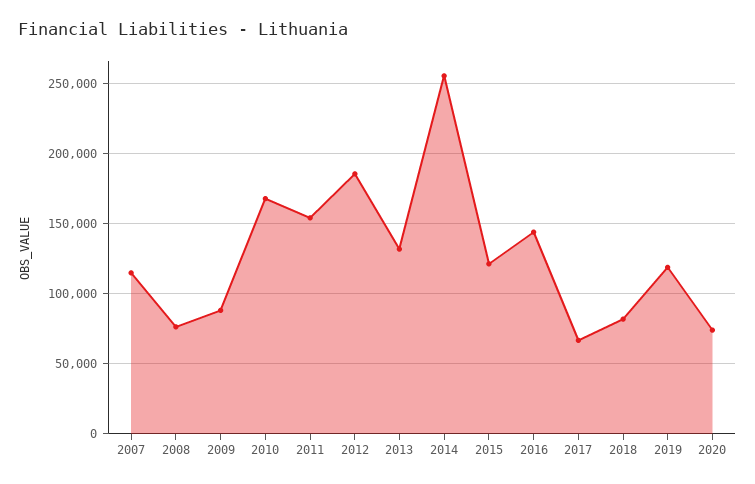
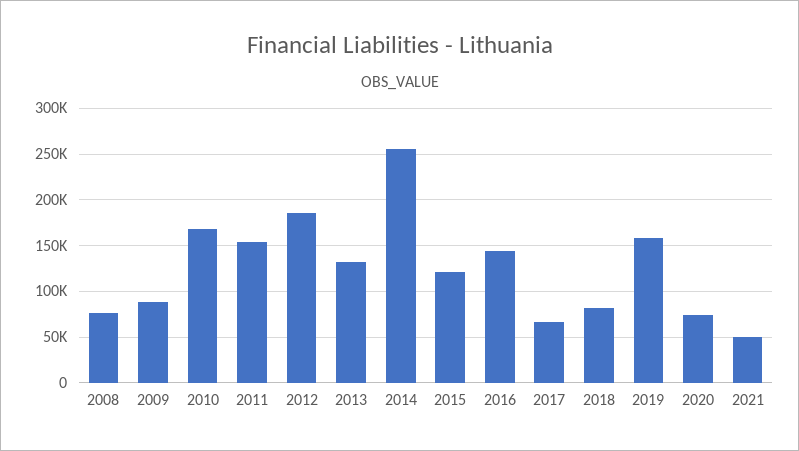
2007: 115000 -> none
2019: 120000 -> 160000
2021: none -> 50000

